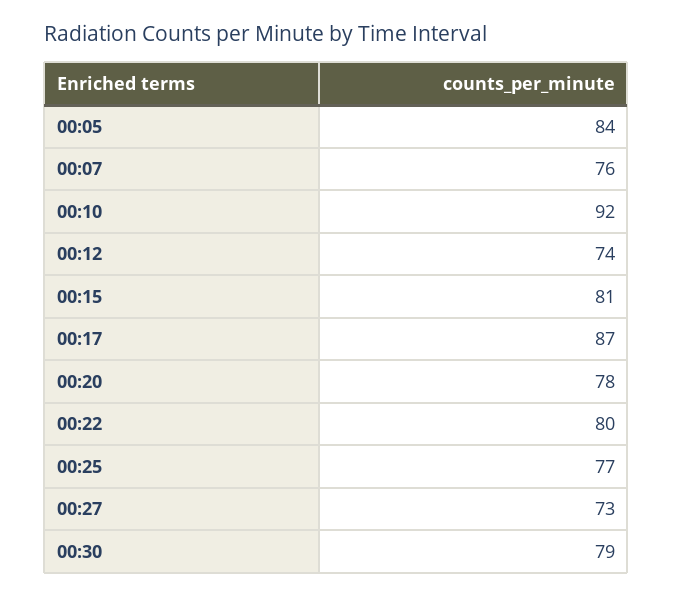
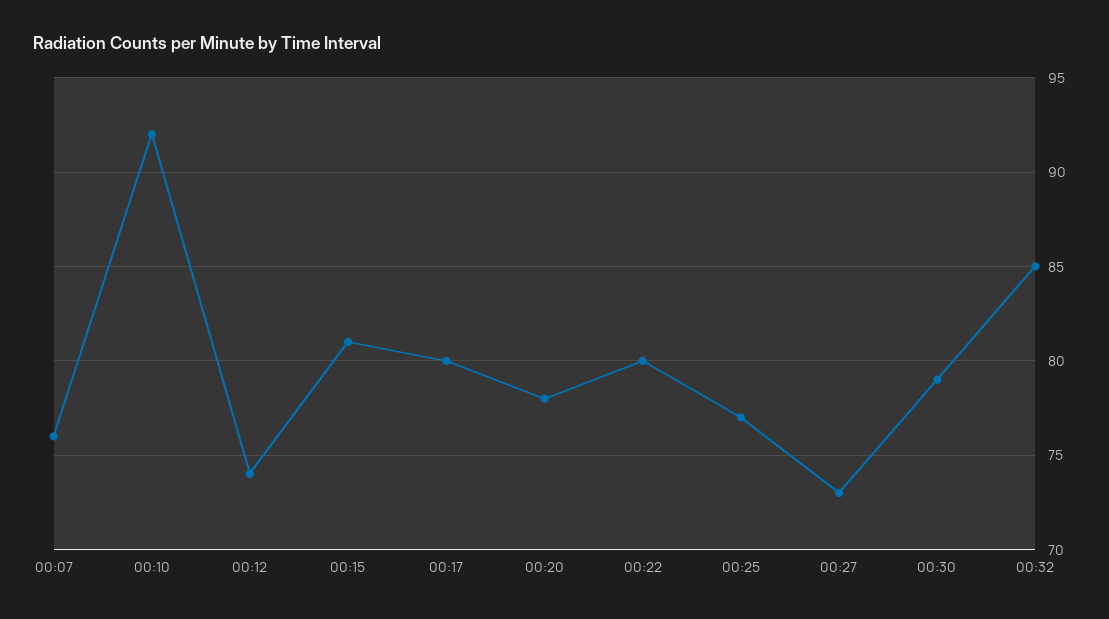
00:05: 84 -> none
00:17: 87 -> 80
00:32: none -> 85

